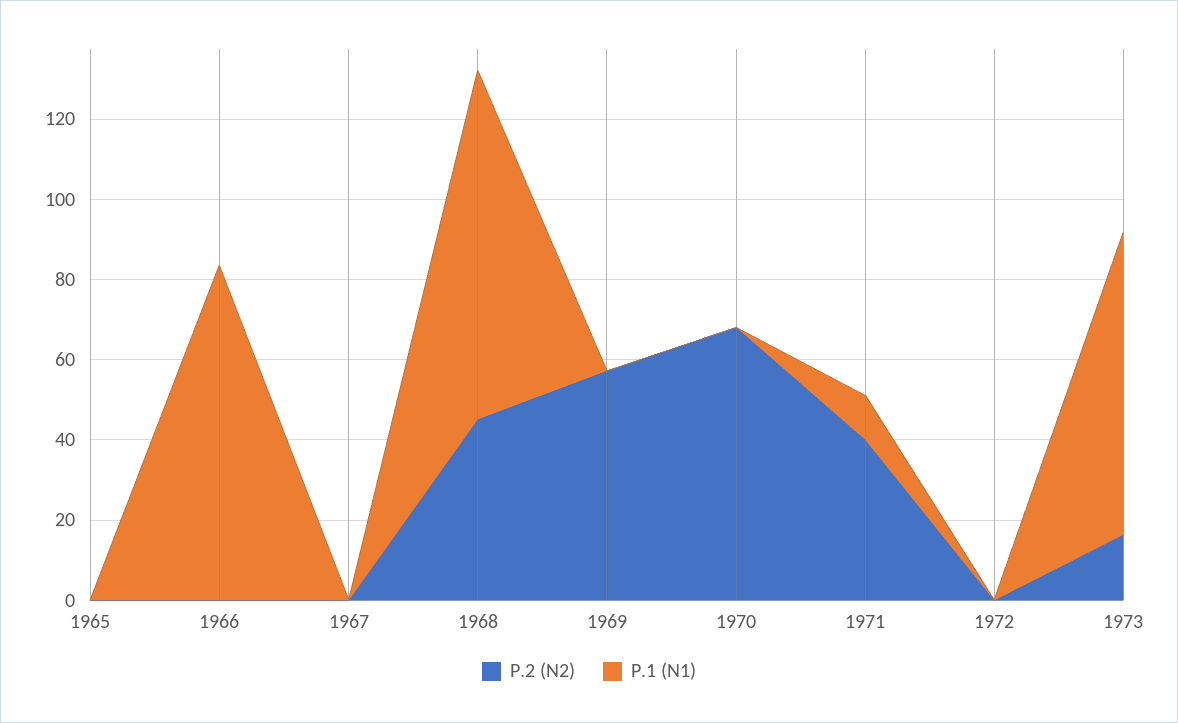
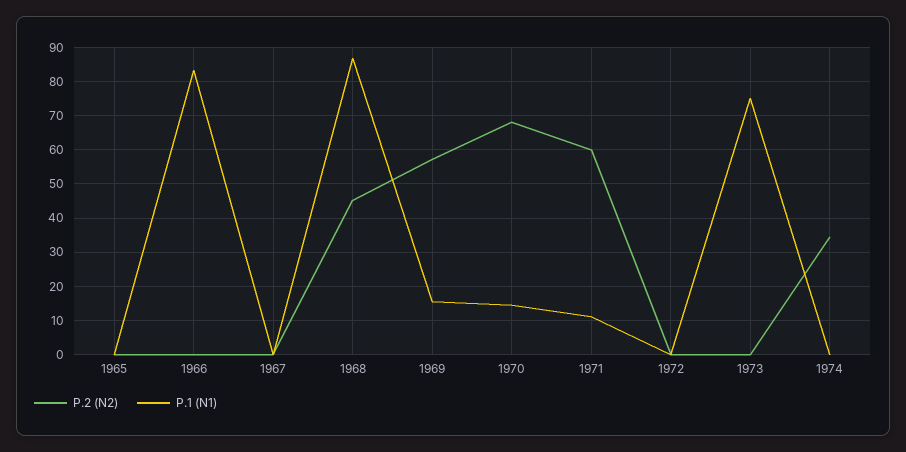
P.1 (N1), 1969: 0 -> 16
P.1 (N1), 1970: 0 -> 14
P.2 (N2), 1971: 40 -> 60
P.2 (N2), 1973: 15 -> 0
P.2 (N2), 1974: none -> 34
P.1 (N1), 1974: none -> 0

